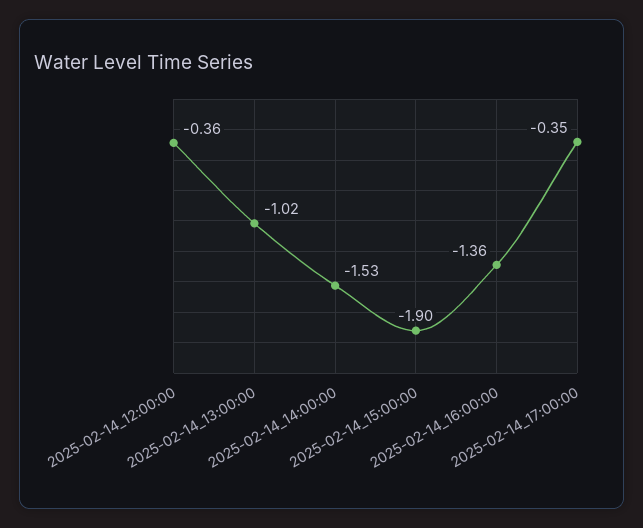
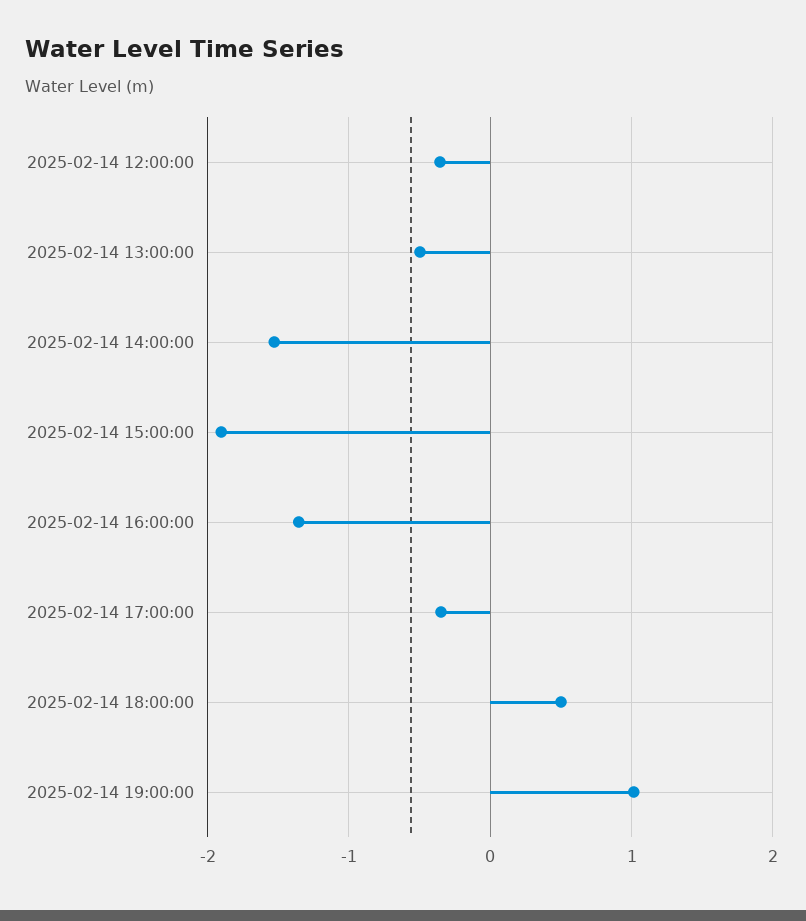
2025-02-14_13:00:00: -1.02 -> -0.5
2025-02-14 18:00:00: none -> 0.5
2025-02-14 19:00:00: none -> 1

